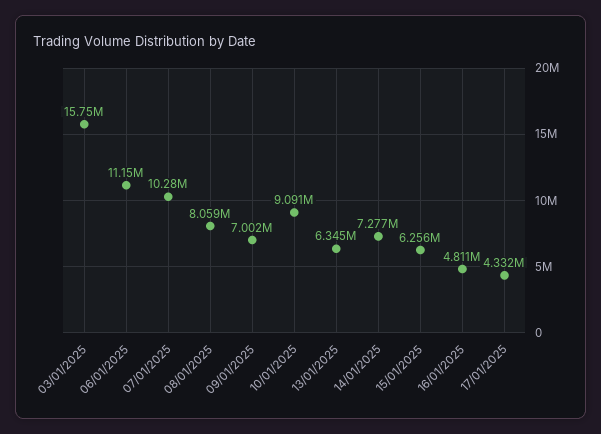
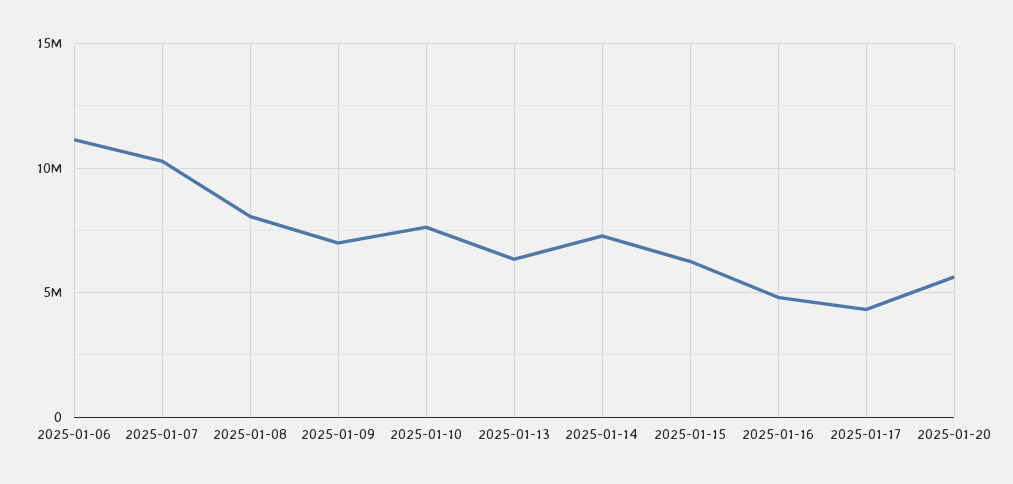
03/01/2025: 15750000 -> none
10/01/2025: 9091000 -> 7500000
2025-01-20: none -> 5500000

